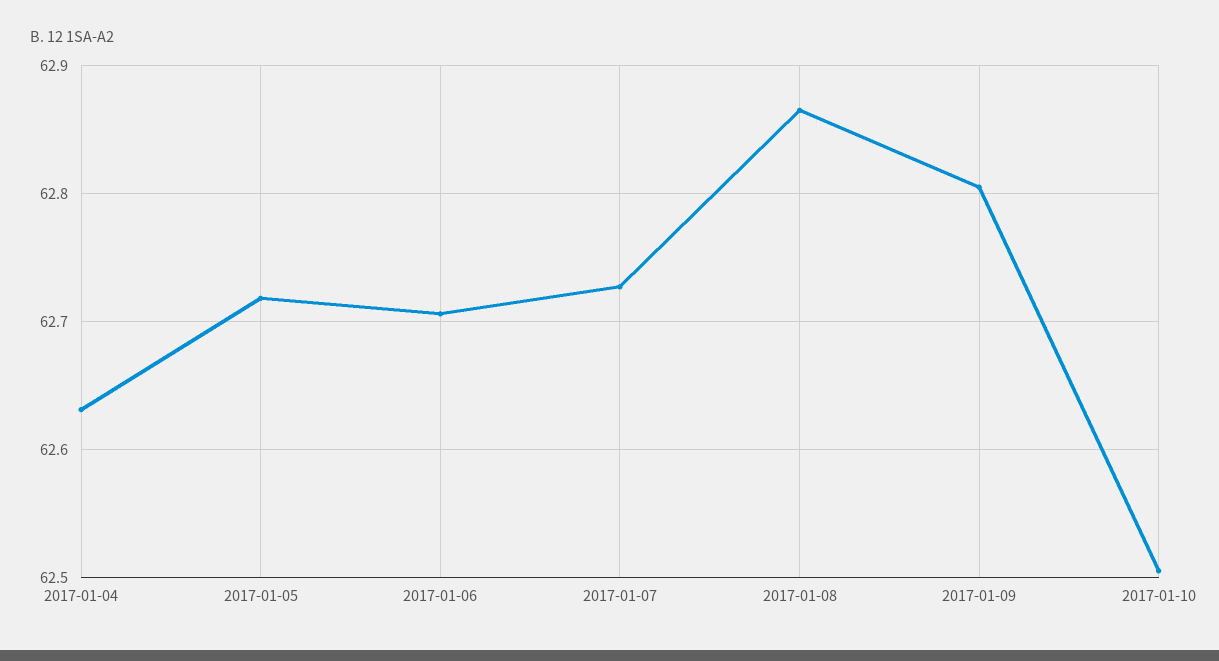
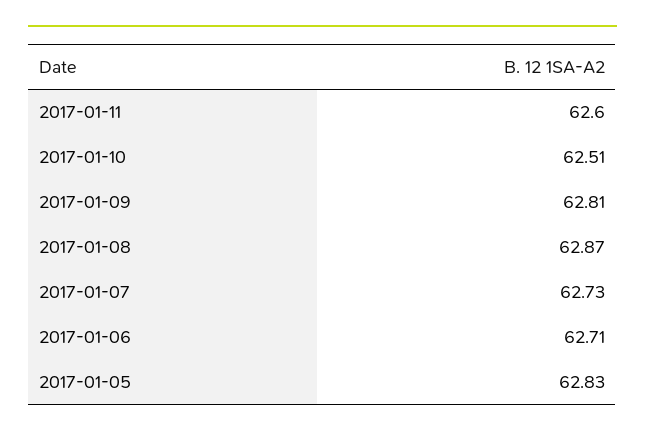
2017-01-04: 62.63 -> none
2017-01-05: 62.72 -> 62.83
2017-01-11: none -> 62.6

